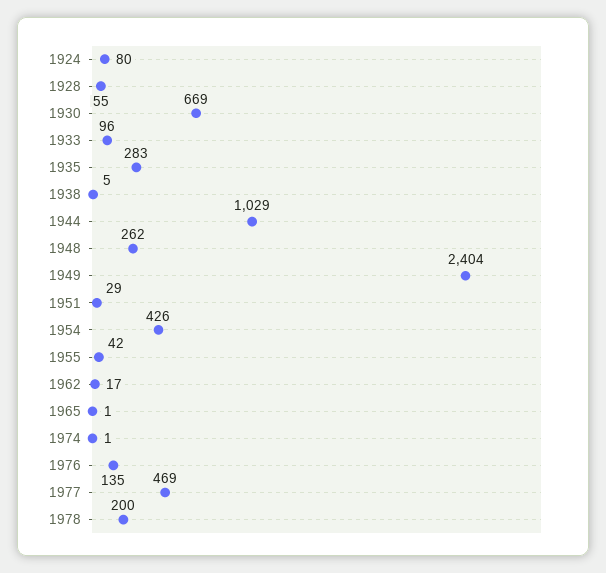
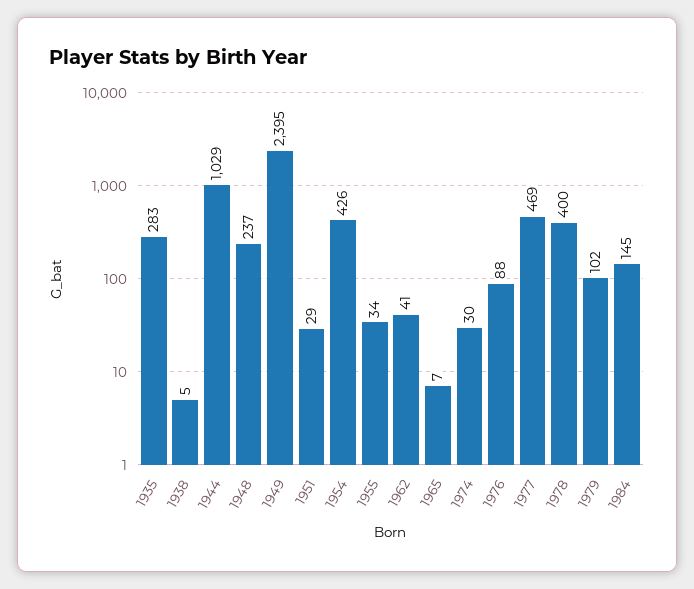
1924: 80 -> none
1928: 55 -> none
1930: 669 -> none
1933: 96 -> none
1948: 262 -> 237
1949: 2404 -> 2395
1955: 42 -> 34
1962: 17 -> 41
1965: 1 -> 7
1974: 1 -> 30
1976: 135 -> 88
1978: 200 -> 400
1979: none -> 102
1984: none -> 145

